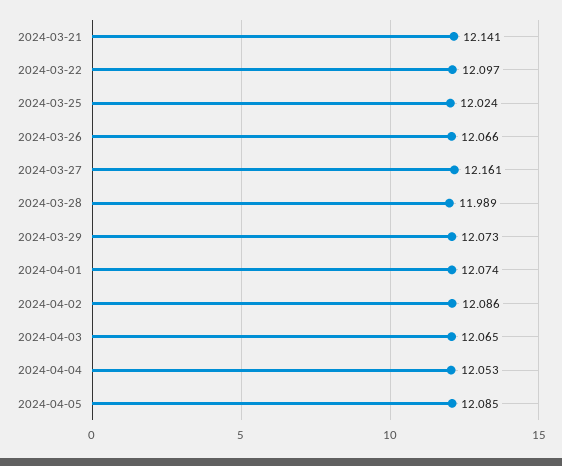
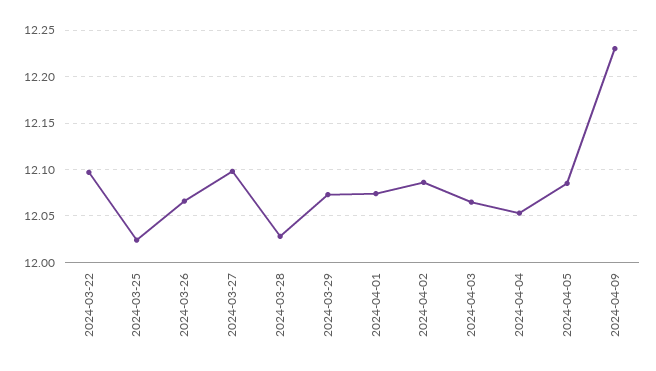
2024-03-21: 12.141 -> none
2024-03-27: 12.161 -> 12.1
2024-03-28: 11.989 -> 12.03
2024-04-09: none -> 12.23

